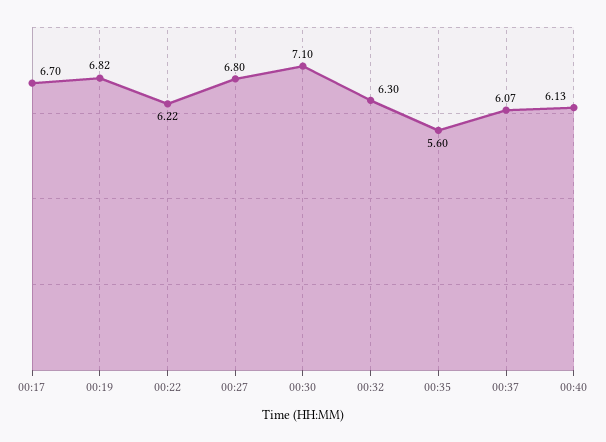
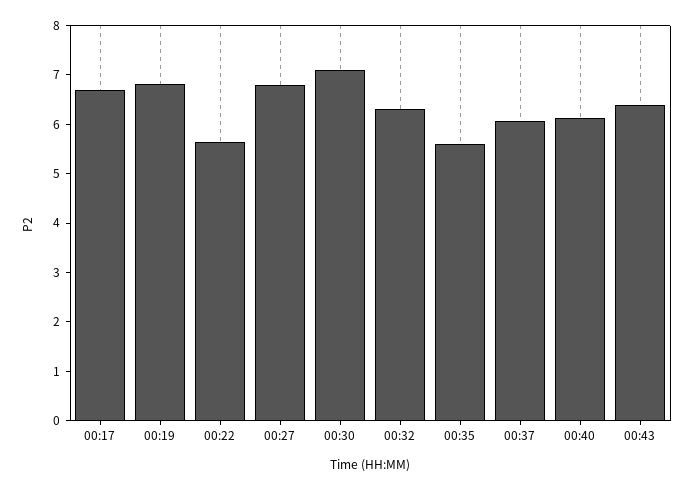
00:22: 6.22 -> 5.6
00:43: none -> 6.4

